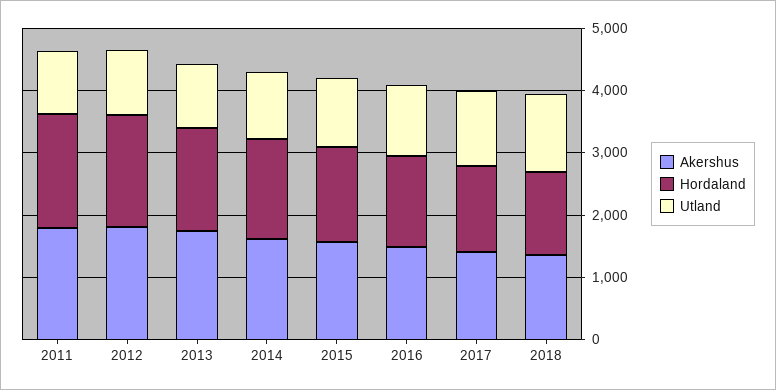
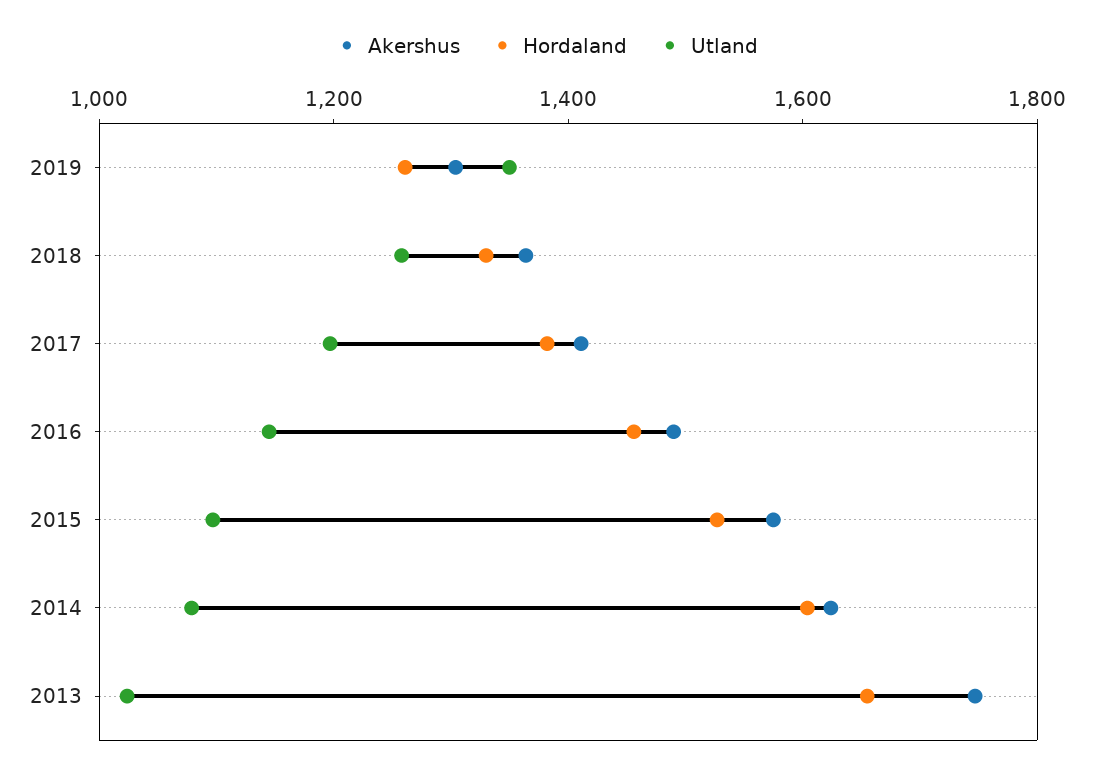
Akershus, 2011: 1800 -> none
Hordaland, 2011: 1800 -> none
Utland, 2011: 1000 -> none
Akershus, 2012: 1800 -> none
Hordaland, 2012: 1800 -> none
Utland, 2012: 1000 -> none
Akershus, 2019: none -> 1300
Hordaland, 2019: none -> 1250
Utland, 2019: none -> 1350

